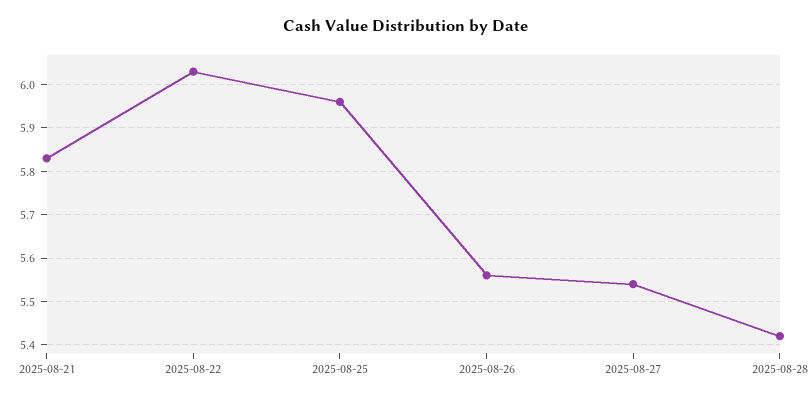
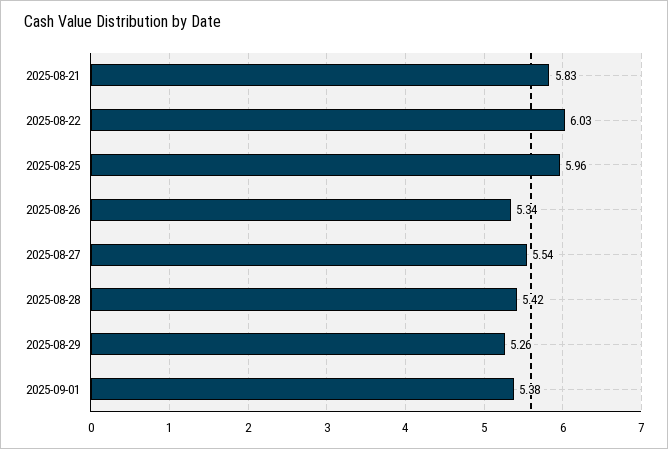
2025-08-26: 5.55 -> 5.34
2025-08-29: none -> 5.26
2025-09-01: none -> 5.38

